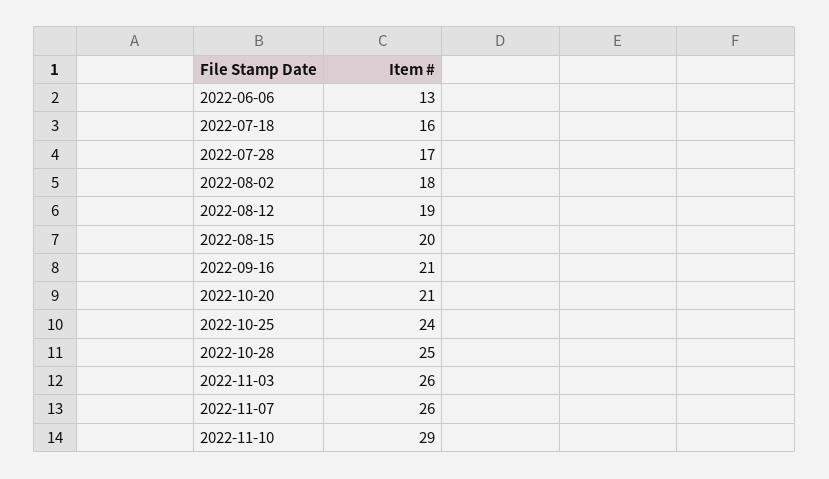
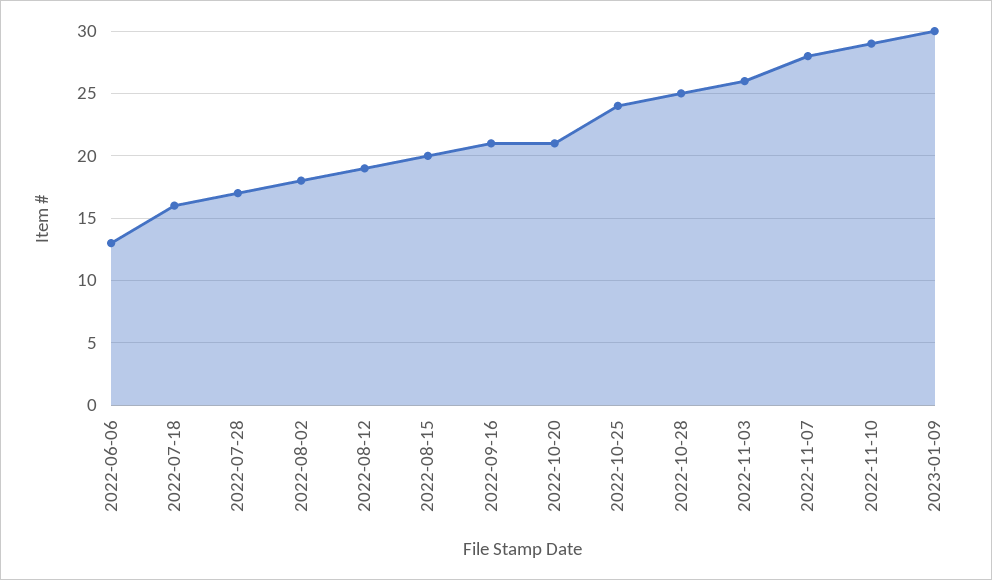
2022-11-07: 26 -> 28
2023-01-09: none -> 30

